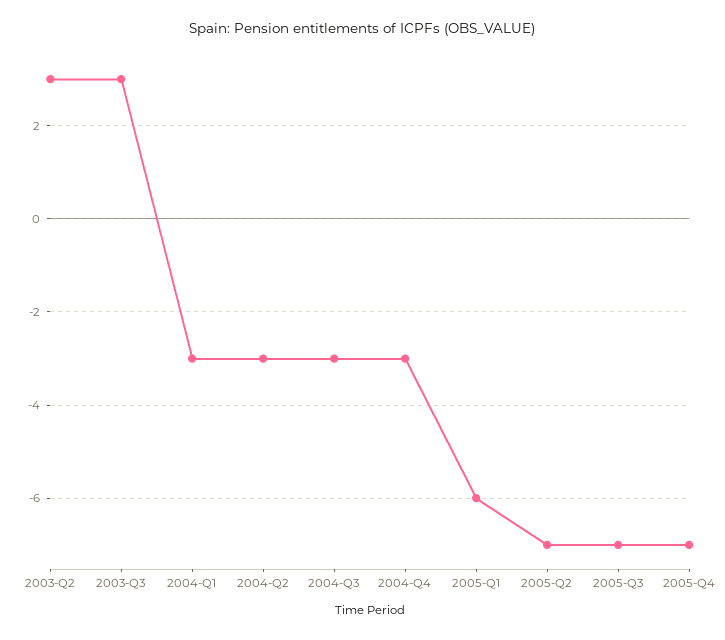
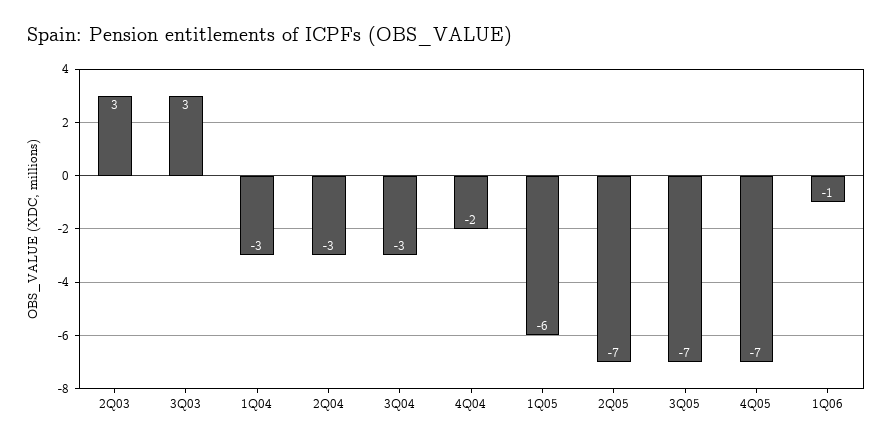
2004-Q4: -3 -> -2
1Q06: none -> -1

